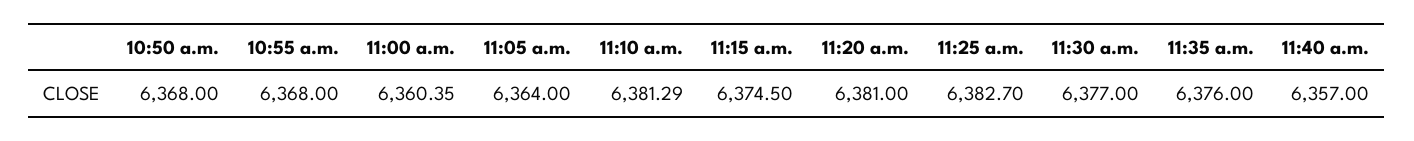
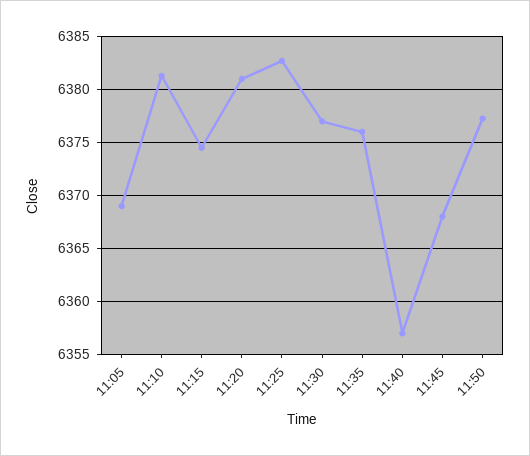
10:50 a.m.: 6368 -> none
10:55 a.m.: 6368 -> none
11:00 a.m.: 6360.35 -> none
11:05 a.m.: 6364 -> 6369
11:45: none -> 6368
11:50: none -> 6377

